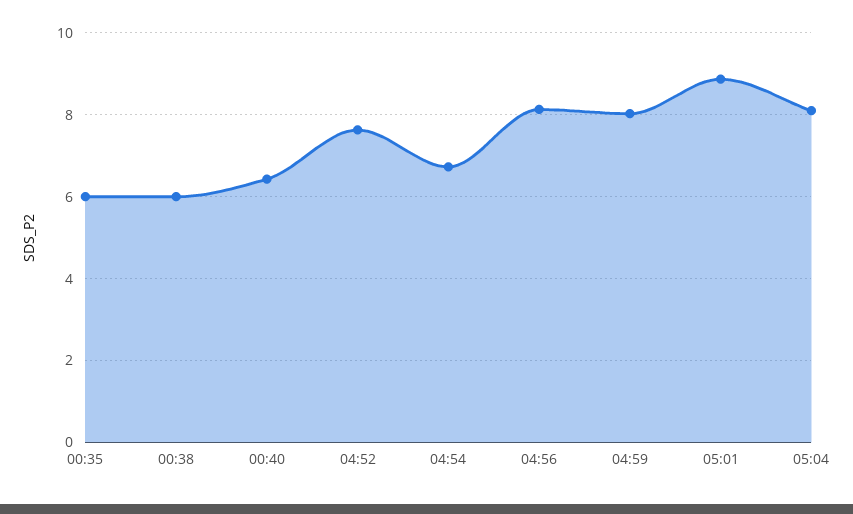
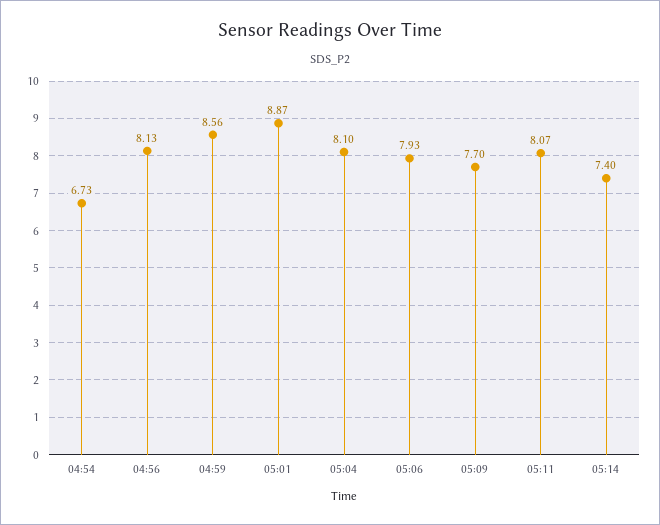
00:35: 6 -> none
00:38: 6 -> none
00:40: 6.4 -> none
04:52: 7.6 -> none
04:59: 8 -> 8.56
05:06: none -> 7.93
05:09: none -> 7.7
05:11: none -> 8.07
05:14: none -> 7.4

